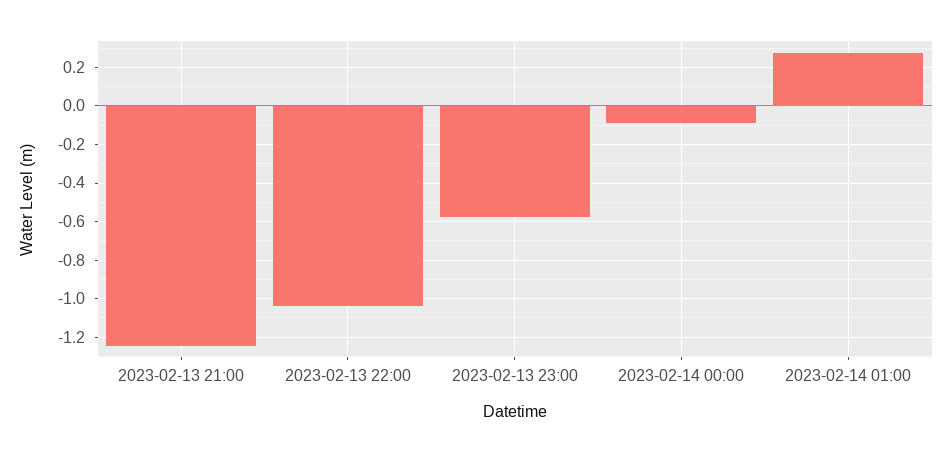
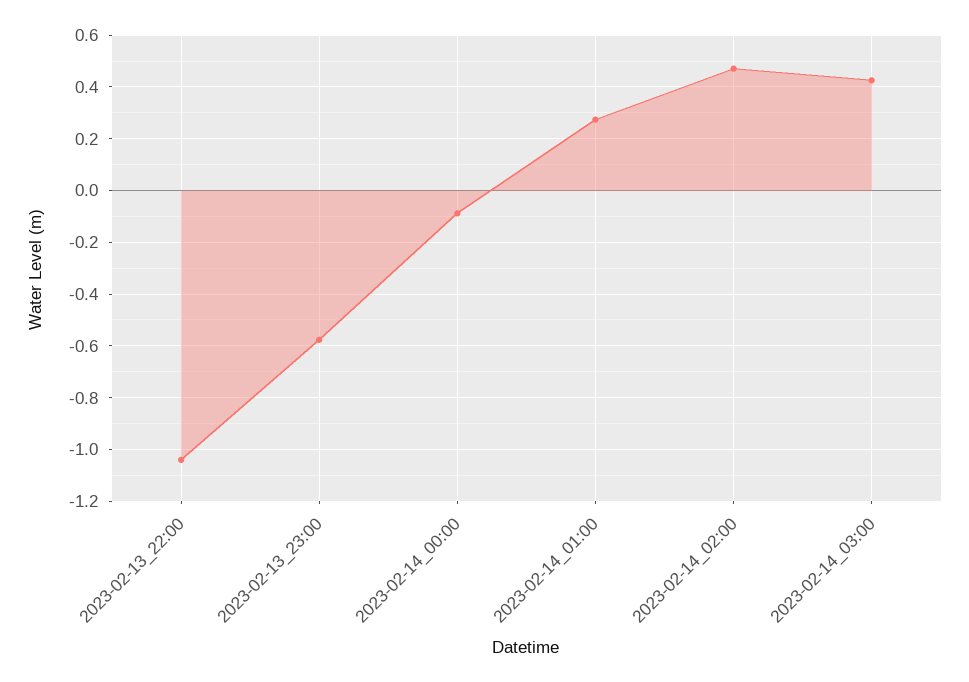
2023-02-13 21:00: -1.25 -> none
2023-02-14_02:00: none -> 0.475
2023-02-14_03:00: none -> 0.425

